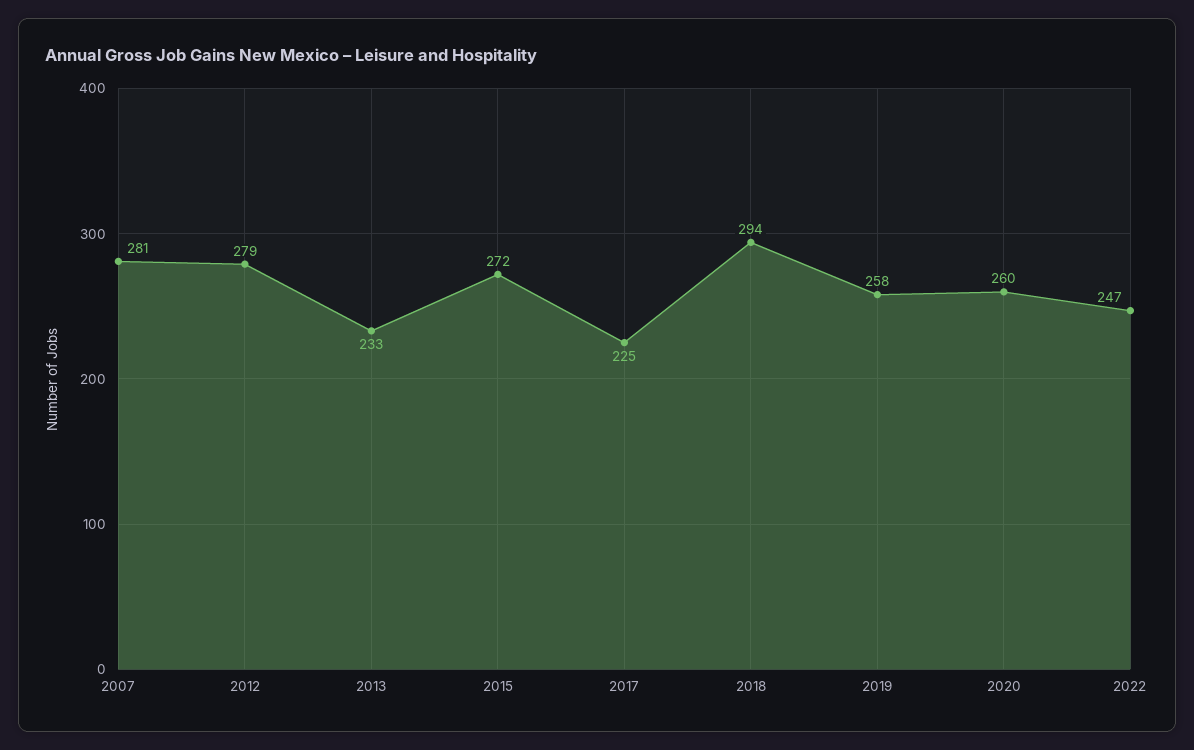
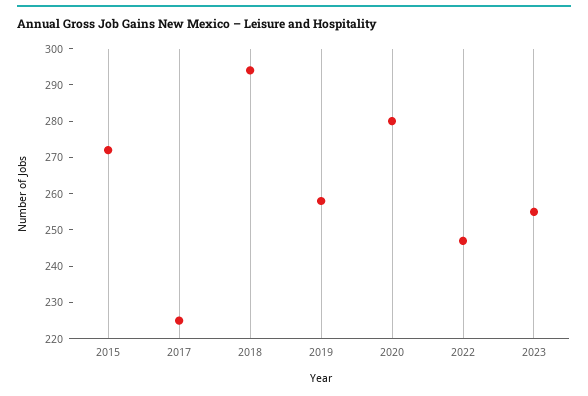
2007: 281 -> none
2012: 279 -> none
2013: 233 -> none
2020: 260 -> 280
2023: none -> 255

